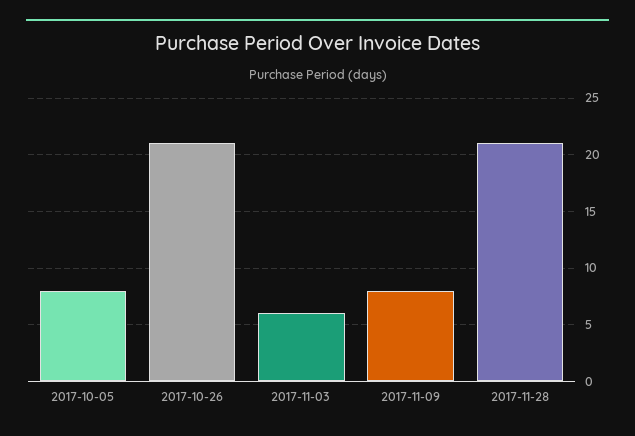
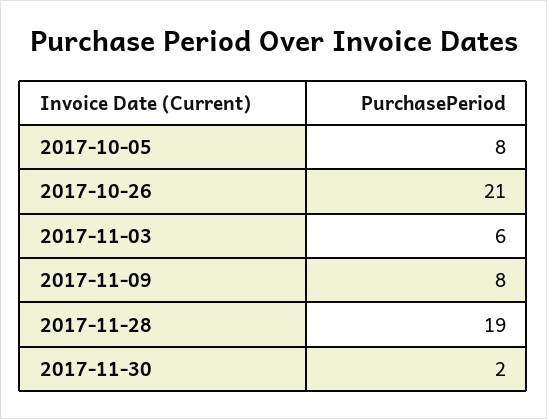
2017-11-28: 21 -> 19
2017-11-30: none -> 2

